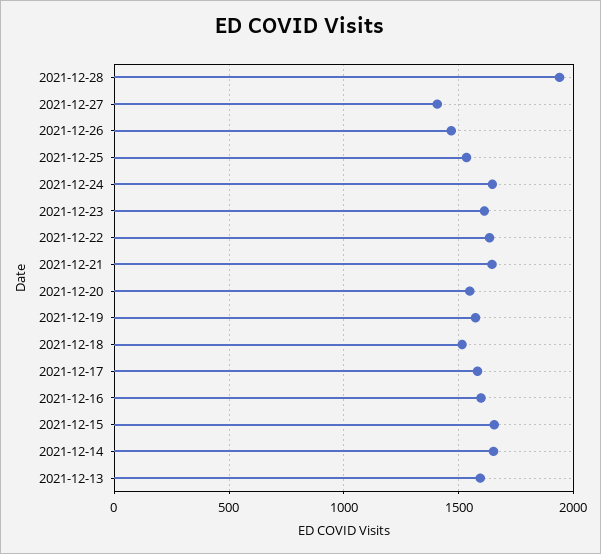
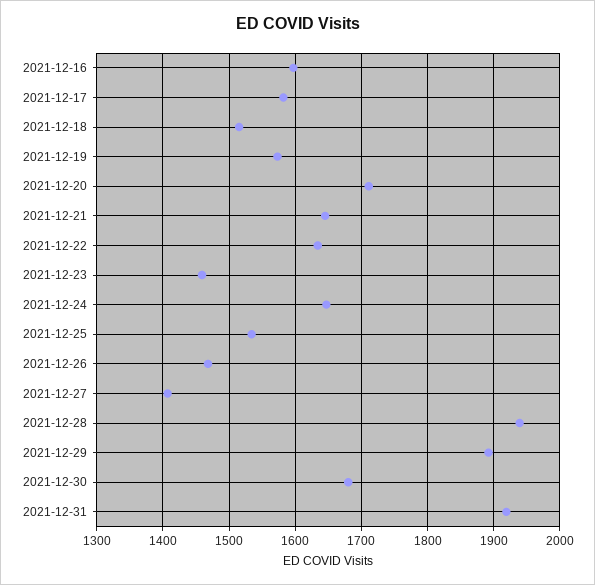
2021-12-23: 1600 -> 1460
2021-12-20: 1550 -> 1710
2021-12-15: 1650 -> none
2021-12-14: 1650 -> none
2021-12-13: 1600 -> none
2021-12-29: none -> 1890
2021-12-30: none -> 1680
2021-12-31: none -> 1920

